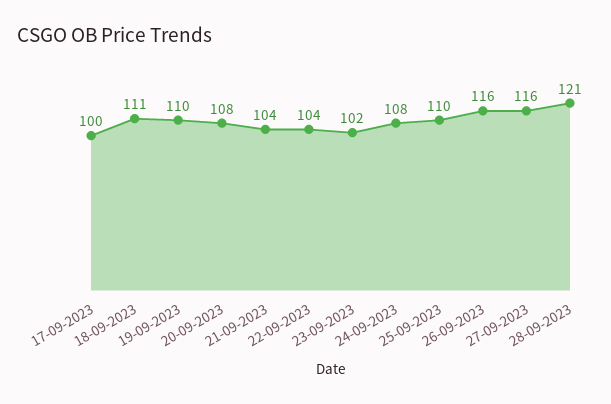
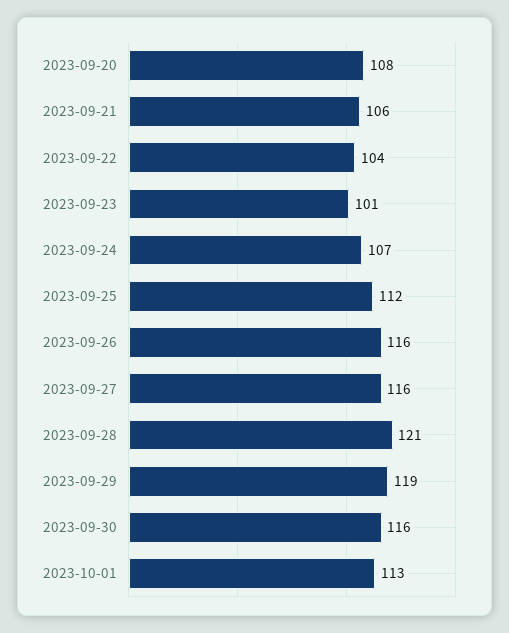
17-09-2023: 100 -> none
18-09-2023: 111 -> none
19-09-2023: 110 -> none
21-09-2023: 104 -> 106
23-09-2023: 102 -> 101
24-09-2023: 108 -> 107
25-09-2023: 110 -> 112
2023-09-29: none -> 119
2023-09-30: none -> 116
2023-10-01: none -> 113

